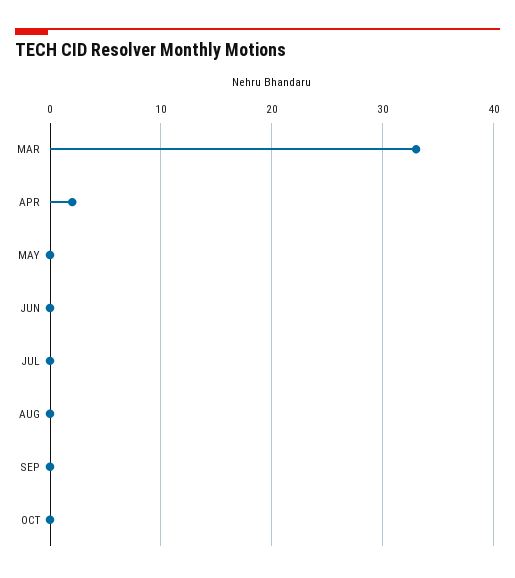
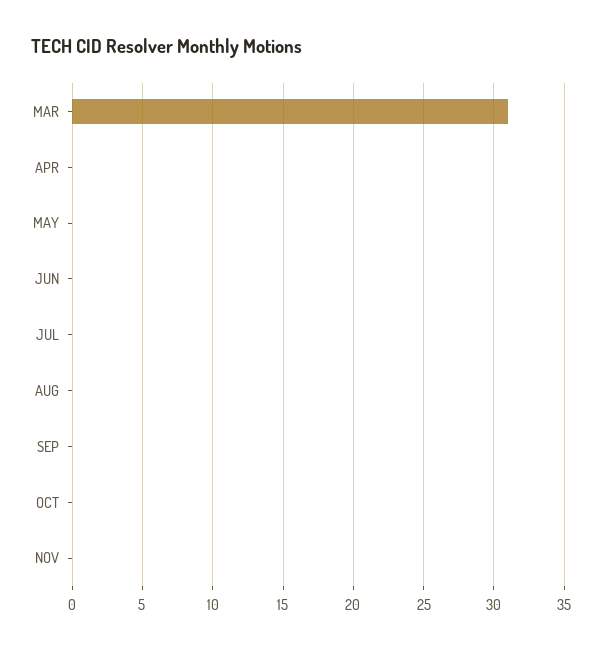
MAR: 33 -> 31
APR: 2 -> 0
NOV: none -> 0

